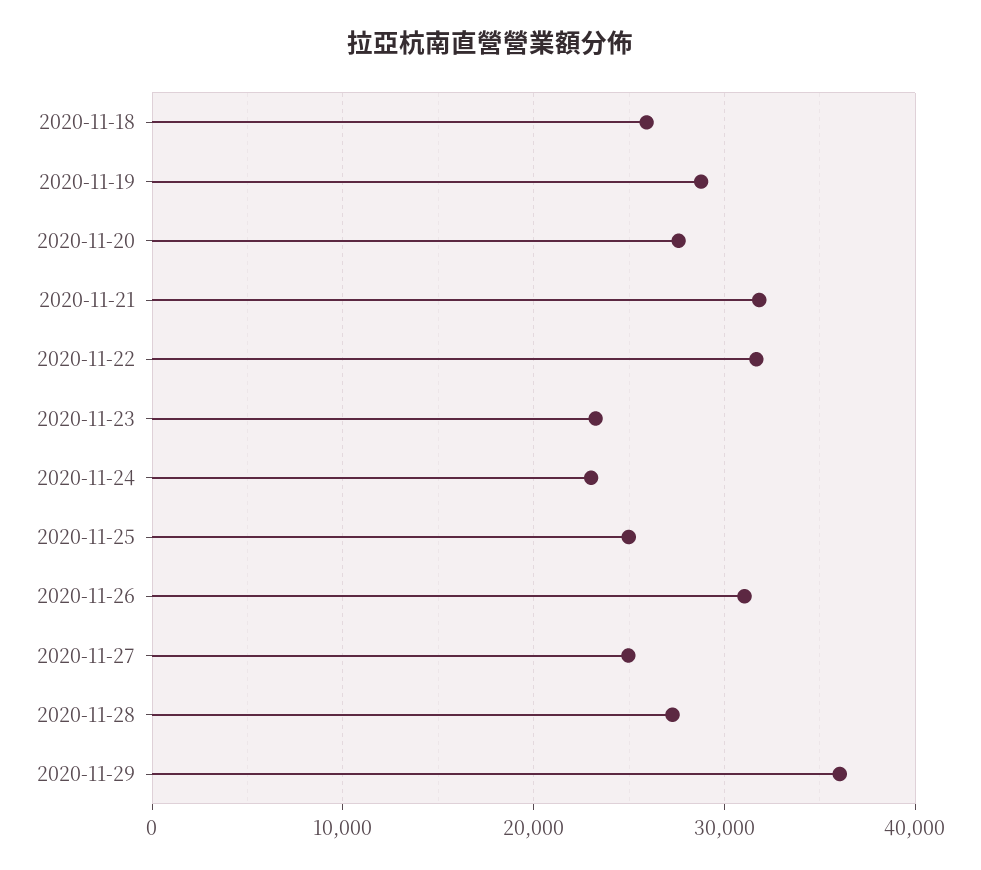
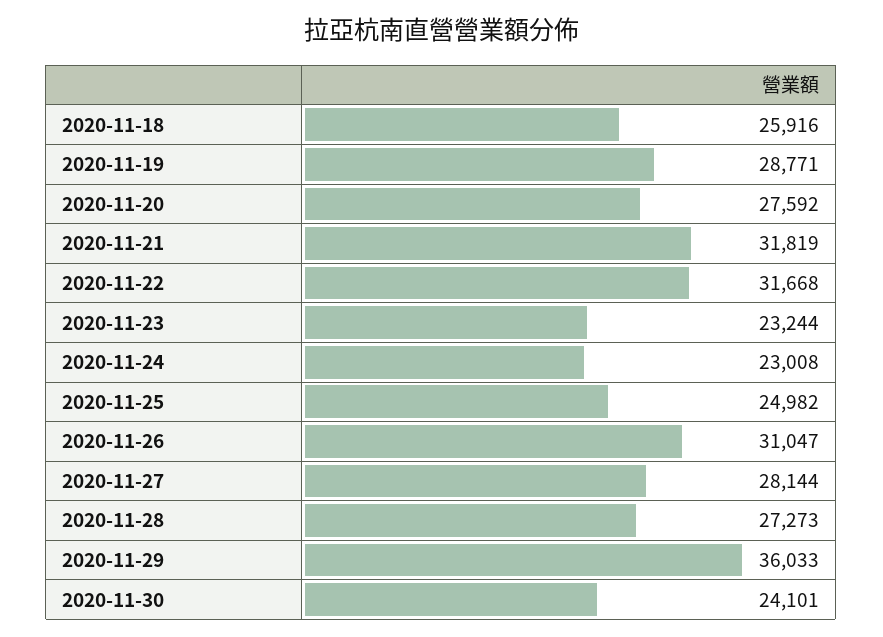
2020-11-27: 25000 -> 28144
2020-11-30: none -> 24101

